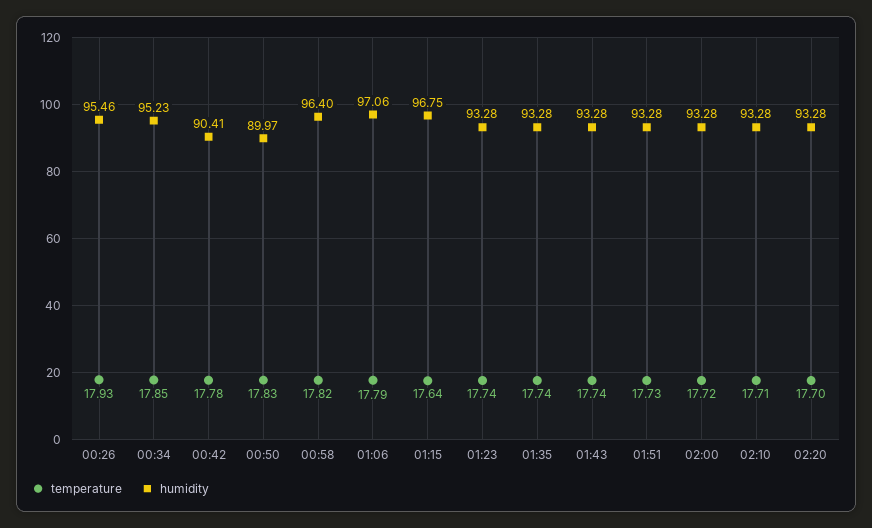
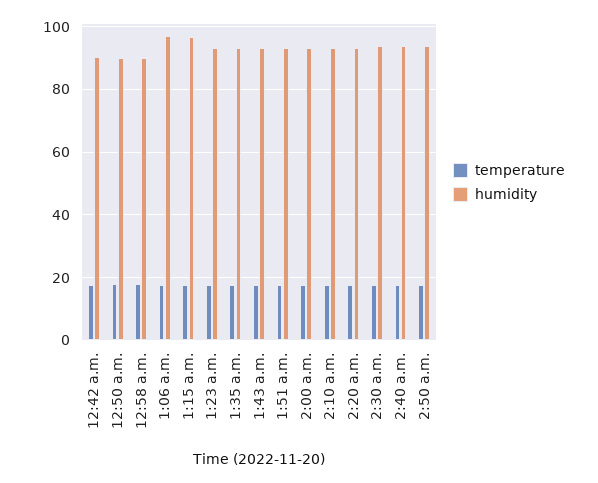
temperature, 00:26: 17.93 -> none
humidity, 00:26: 95.46 -> none
temperature, 00:34: 17.85 -> none
humidity, 00:34: 95.23 -> none
humidity, 00:58: 96.4 -> 90
temperature, 2:30 a.m.: none -> 18
humidity, 2:30 a.m.: none -> 94
temperature, 2:40 a.m.: none -> 18
humidity, 2:40 a.m.: none -> 94
temperature, 2:50 a.m.: none -> 18
humidity, 2:50 a.m.: none -> 94

